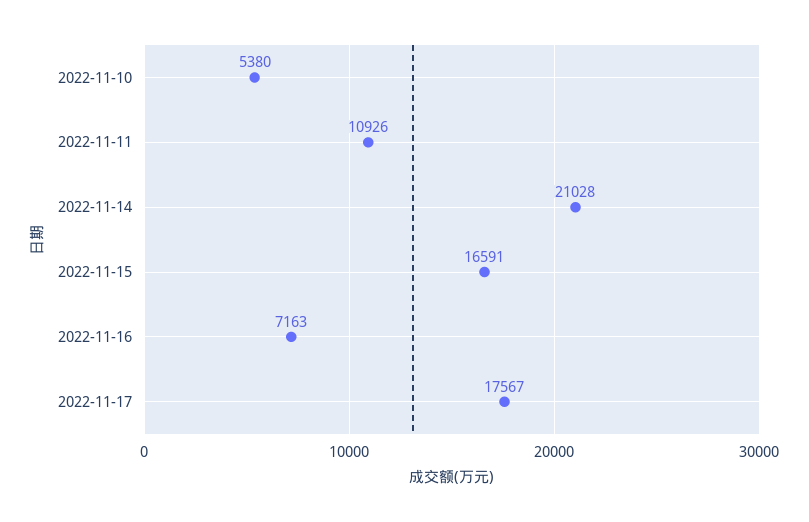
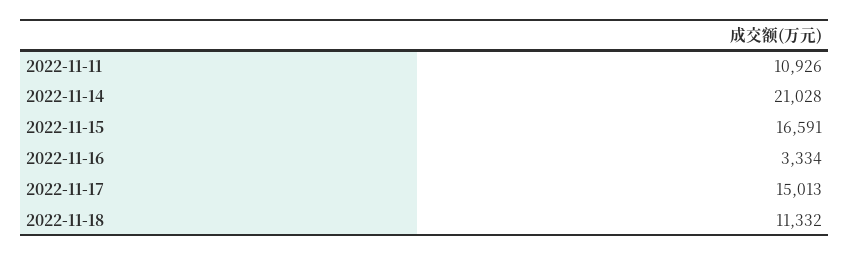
2022-11-10: 5380 -> none
2022-11-16: 7163 -> 3334
2022-11-17: 17567 -> 15013
2022-11-18: none -> 11332

